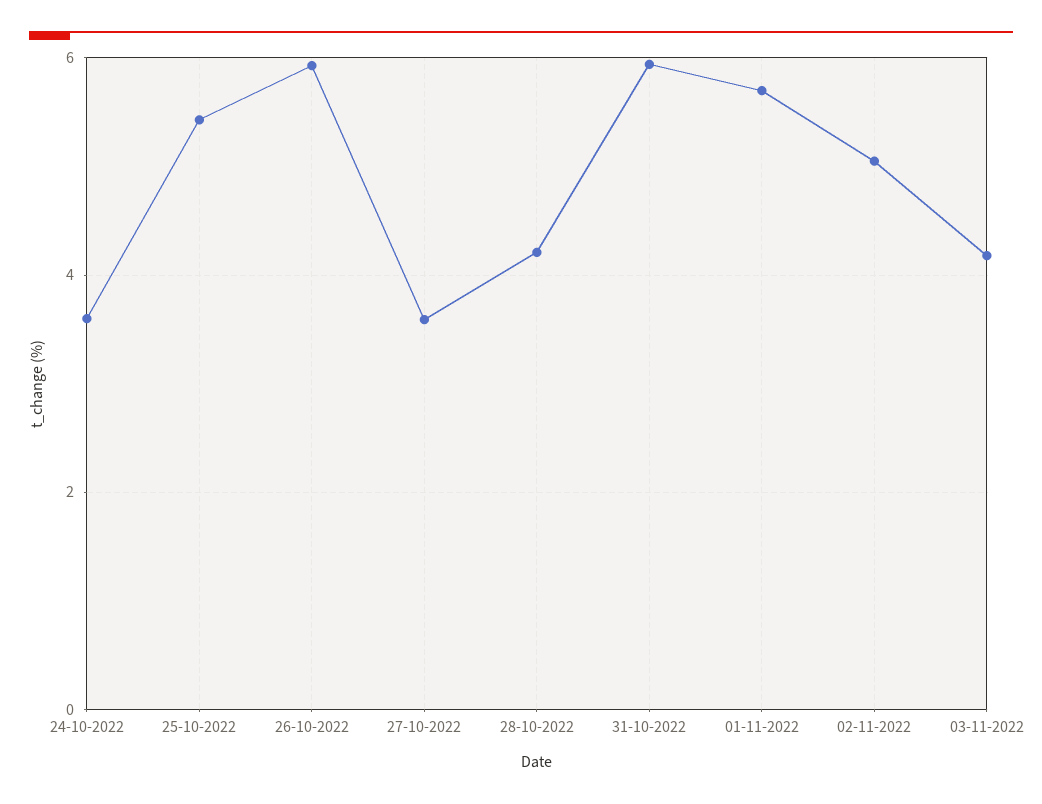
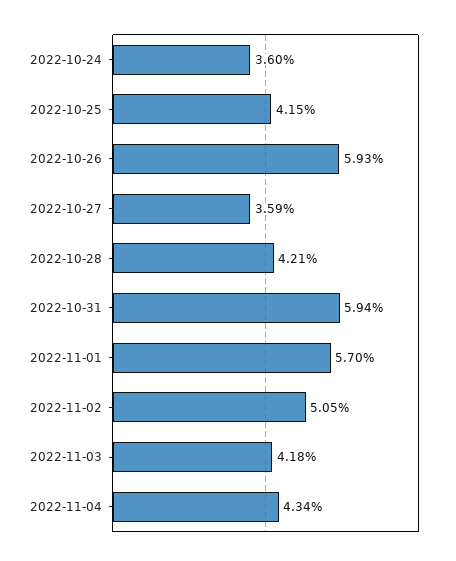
25-10-2022: 5.4 -> 4.15
2022-11-04: none -> 4.34

